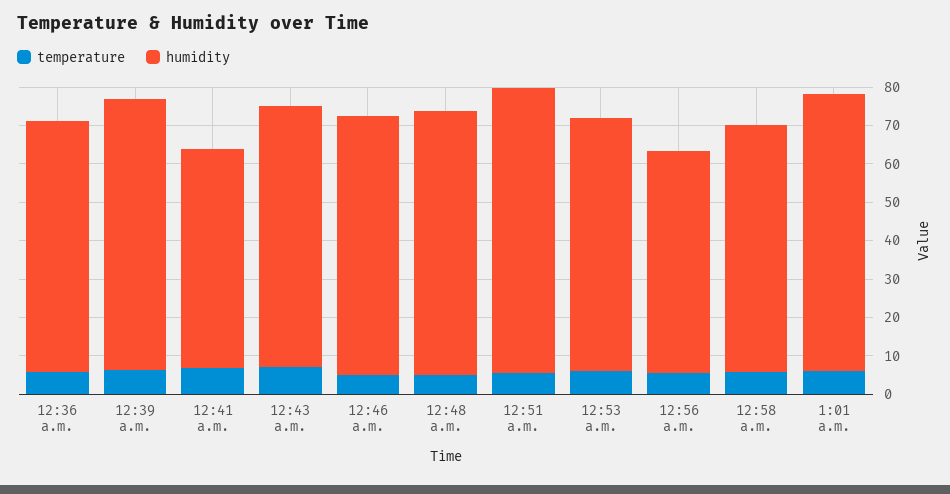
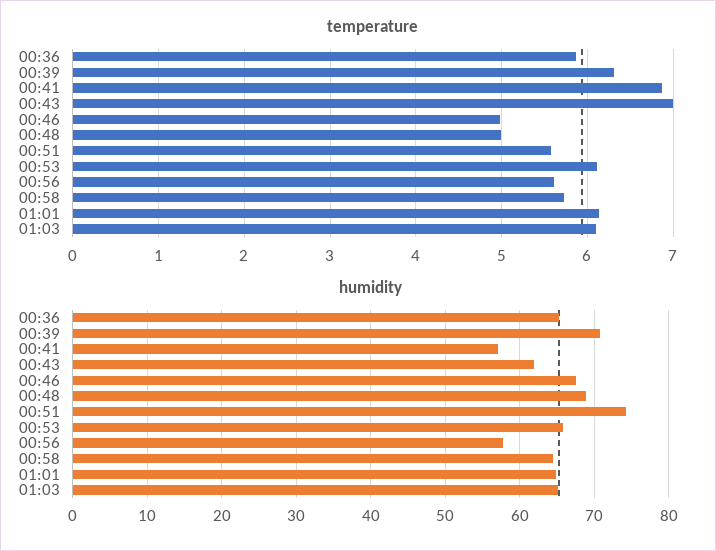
humidity, 12:43 a.m.: 67.5 -> 62
humidity, 1:01 a.m.: 72.5 -> 65
temperature, 01:03: none -> 6.1
humidity, 01:03: none -> 65

